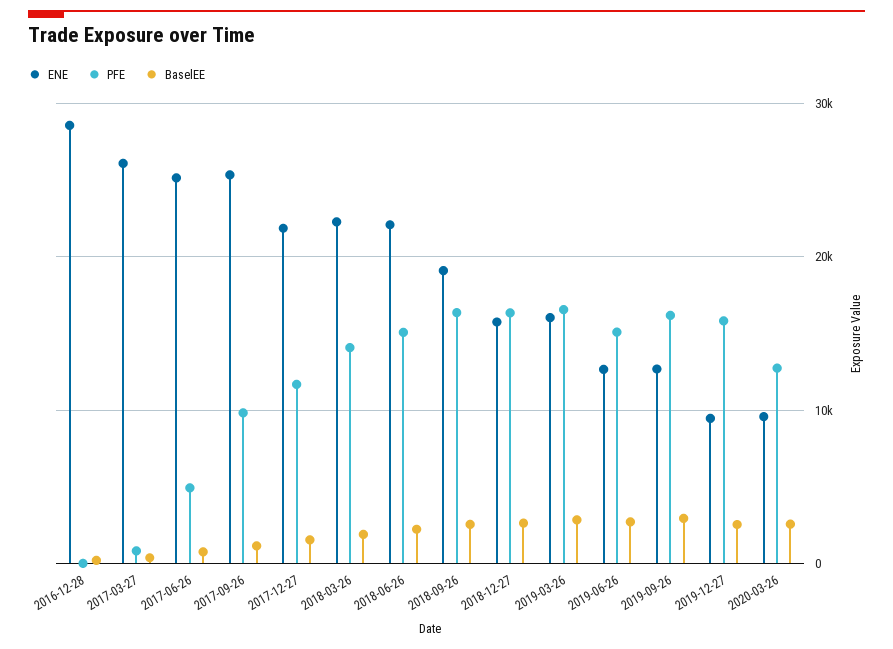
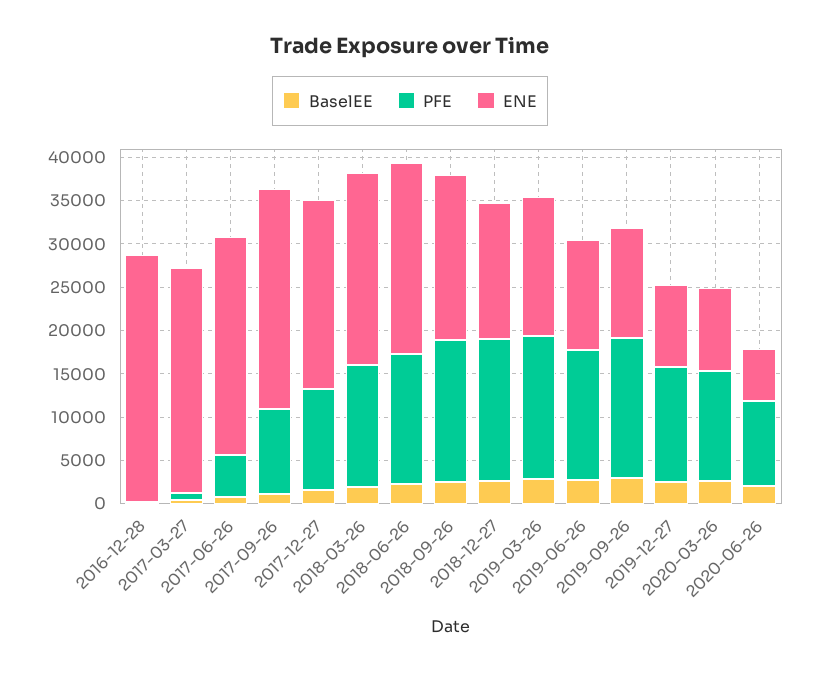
PFE, 2019-12-27: 16000 -> 13000
BaselEE, 2020-06-26: none -> 2000
PFE, 2020-06-26: none -> 10000
ENE, 2020-06-26: none -> 6000

